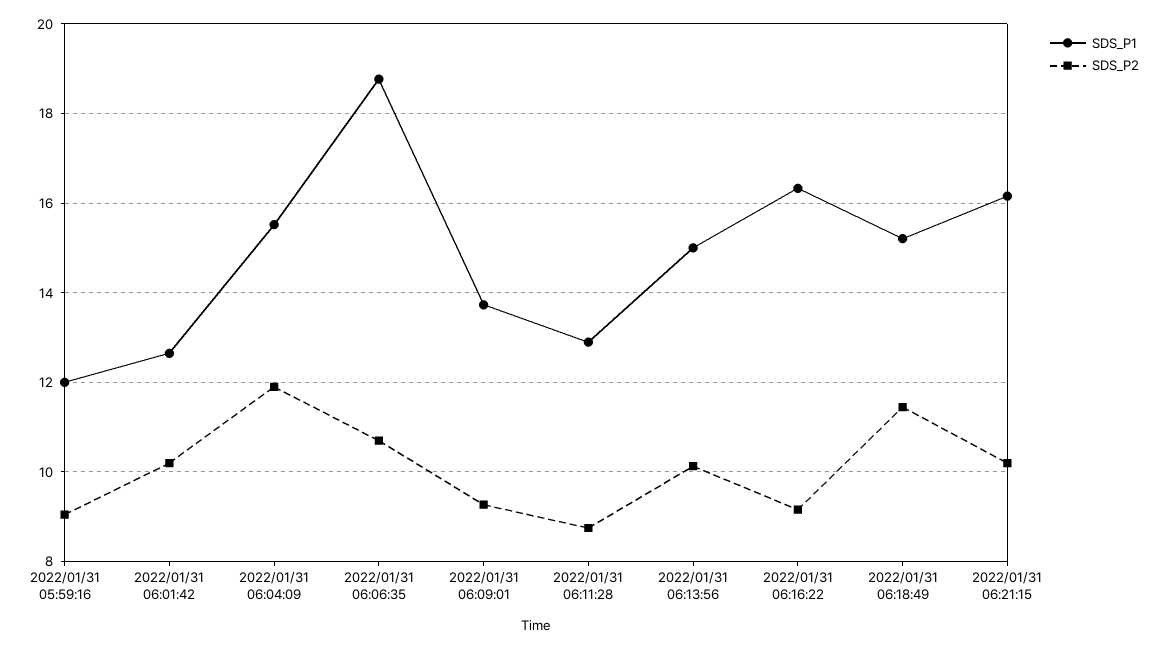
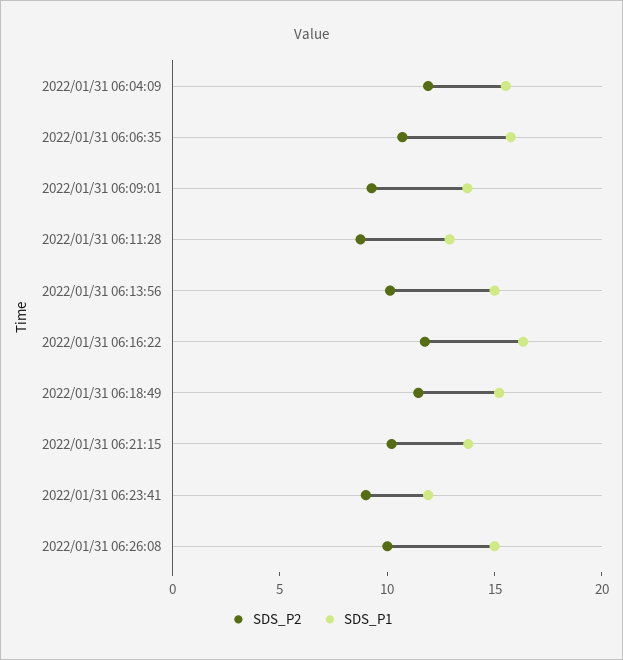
SDS_P1, 2022/01/31 05:59:16: 12 -> none
SDS_P2, 2022/01/31 05:59:16: 9 -> none
SDS_P1, 2022/01/31 06:01:42: 12.6 -> none
SDS_P2, 2022/01/31 06:01:42: 10.2 -> none
SDS_P1, 2022/01/31 06:06:35: 18.8 -> 16
SDS_P2, 2022/01/31 06:16:22: 9.2 -> 12
SDS_P1, 2022/01/31 06:21:15: 16.2 -> 14
SDS_P2, 2022/01/31 06:23:41: none -> 9
SDS_P1, 2022/01/31 06:23:41: none -> 12
SDS_P2, 2022/01/31 06:26:08: none -> 10
SDS_P1, 2022/01/31 06:26:08: none -> 15

